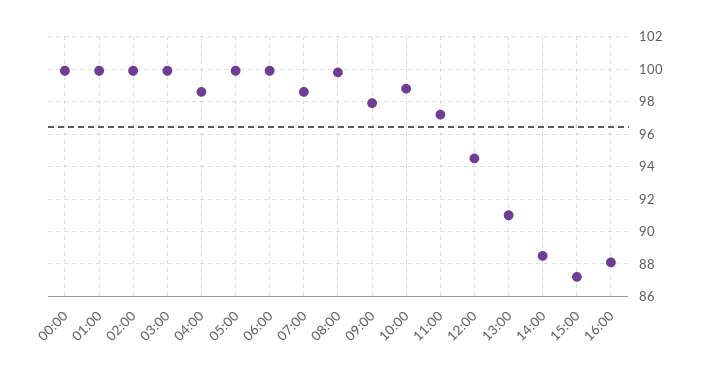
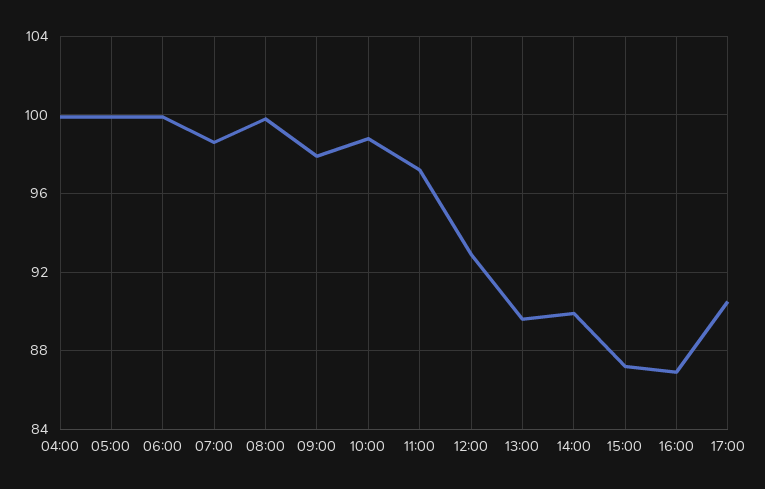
00:00: 100 -> none
01:00: 100 -> none
02:00: 100 -> none
03:00: 100 -> none
04:00: 98.5 -> 100
12:00: 94.5 -> 93
13:00: 91 -> 89.5
14:00: 88.5 -> 90
16:00: 88 -> 87
17:00: none -> 90.5

